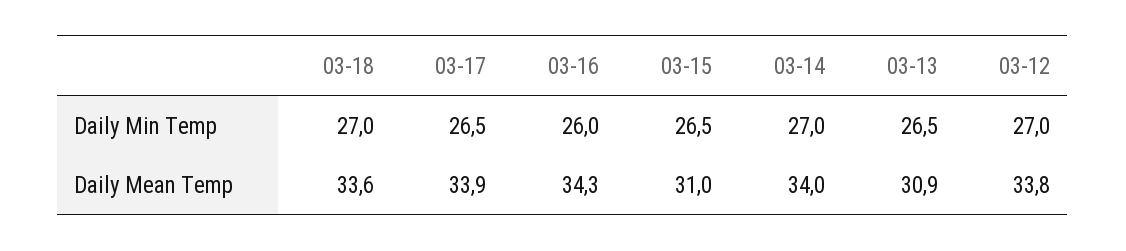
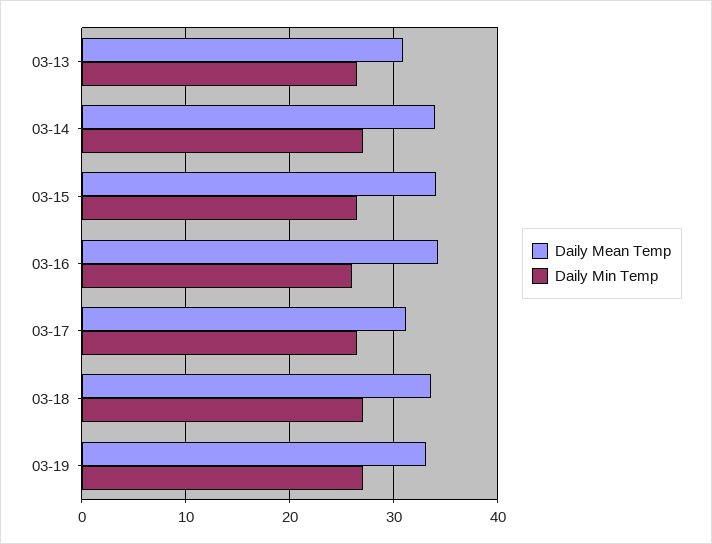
Daily Min Temp, 03-12: 27 -> none
Daily Mean Temp, 03-17: 33.9 -> 31
Daily Mean Temp, 03-15: 31 -> 34
Daily Mean Temp, 03-12: 33.8 -> none
Daily Mean Temp, 03-19: none -> 33
Daily Min Temp, 03-19: none -> 27

